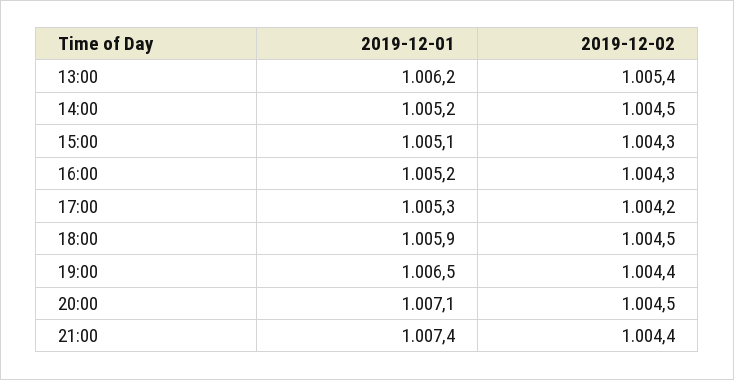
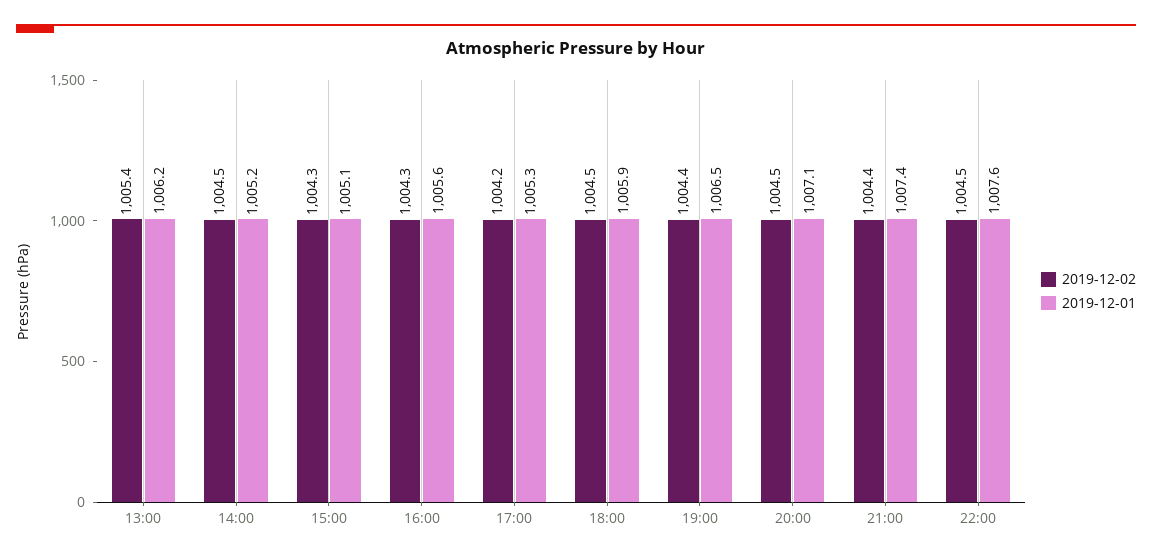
2019-12-01, 16:00: 1005.2 -> 1005.6
2019-12-02, 22:00: none -> 1004.5
2019-12-01, 22:00: none -> 1007.6

